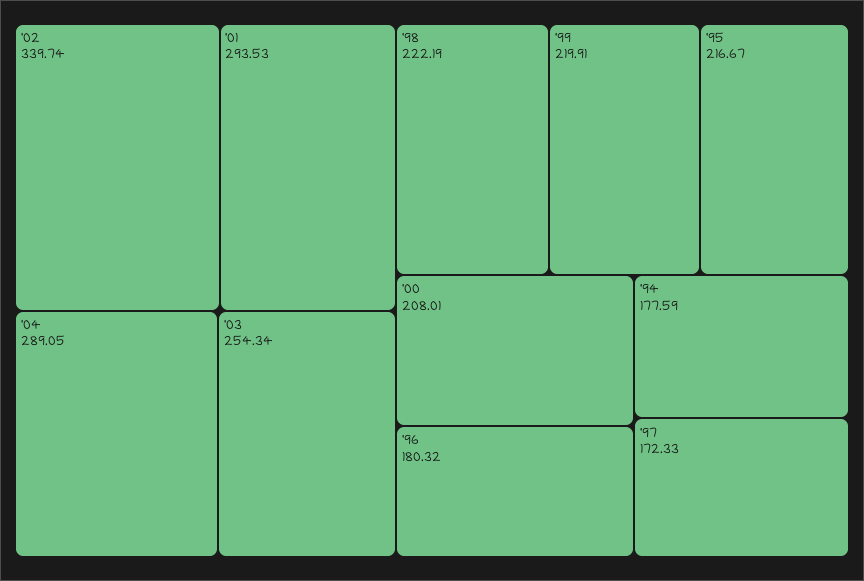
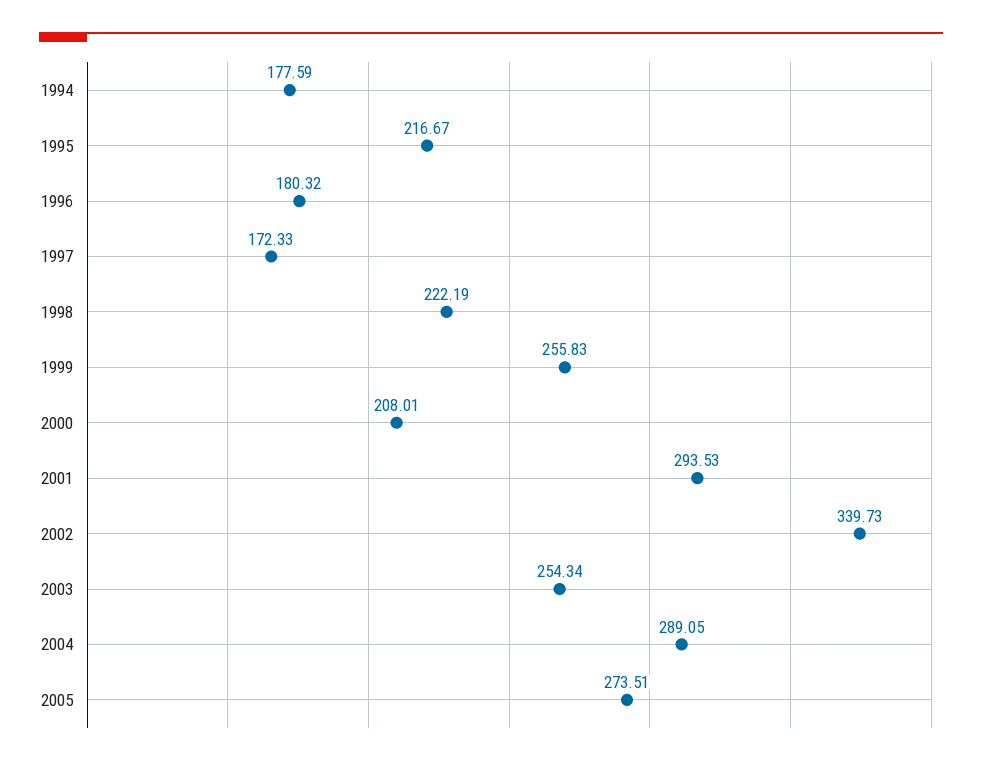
'02: 339.74 -> 339.73
'99: 219.91 -> 255.83
2005: none -> 273.51

